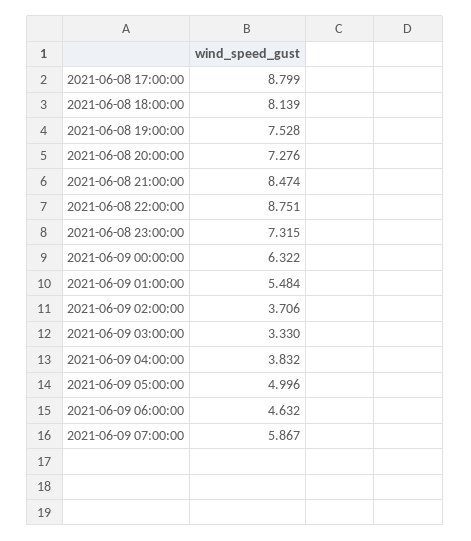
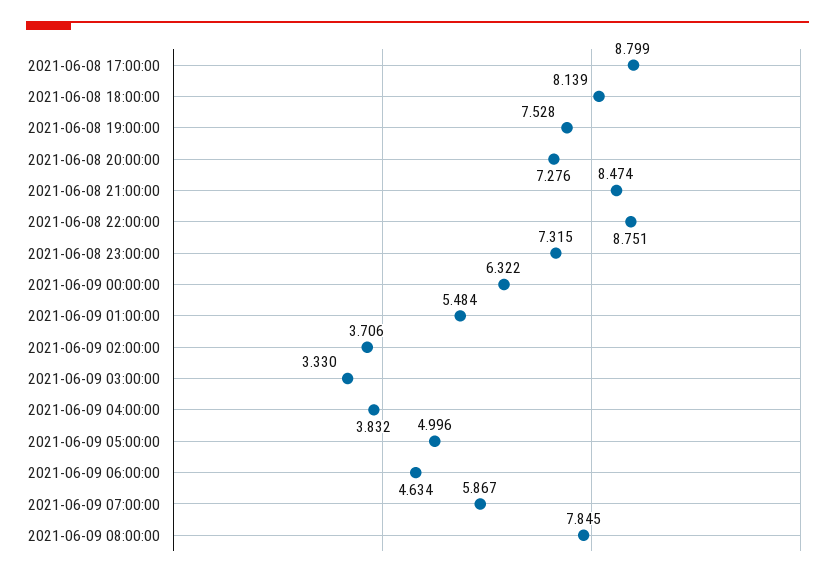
2021-06-09 06:00:00: 4.632 -> 4.634
2021-06-09 08:00:00: none -> 7.845

